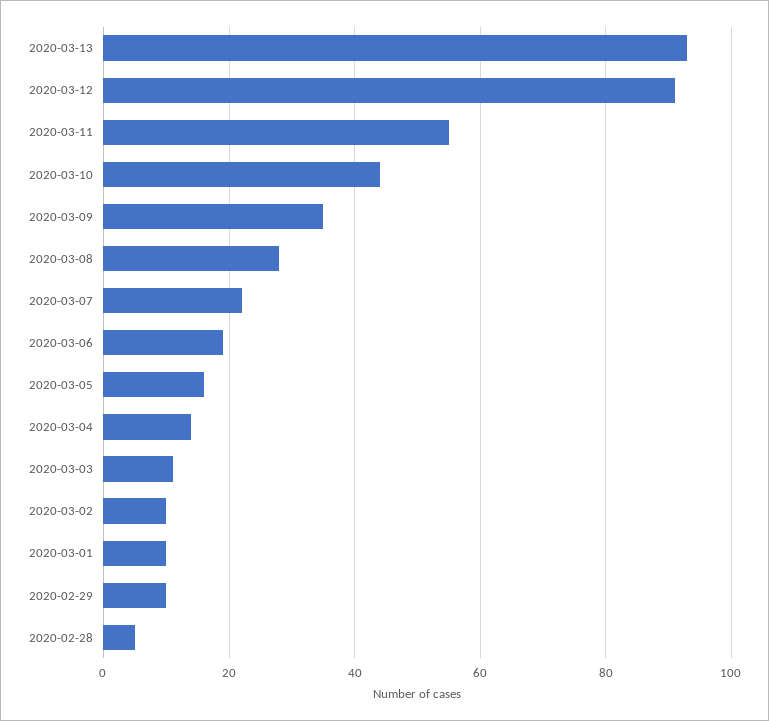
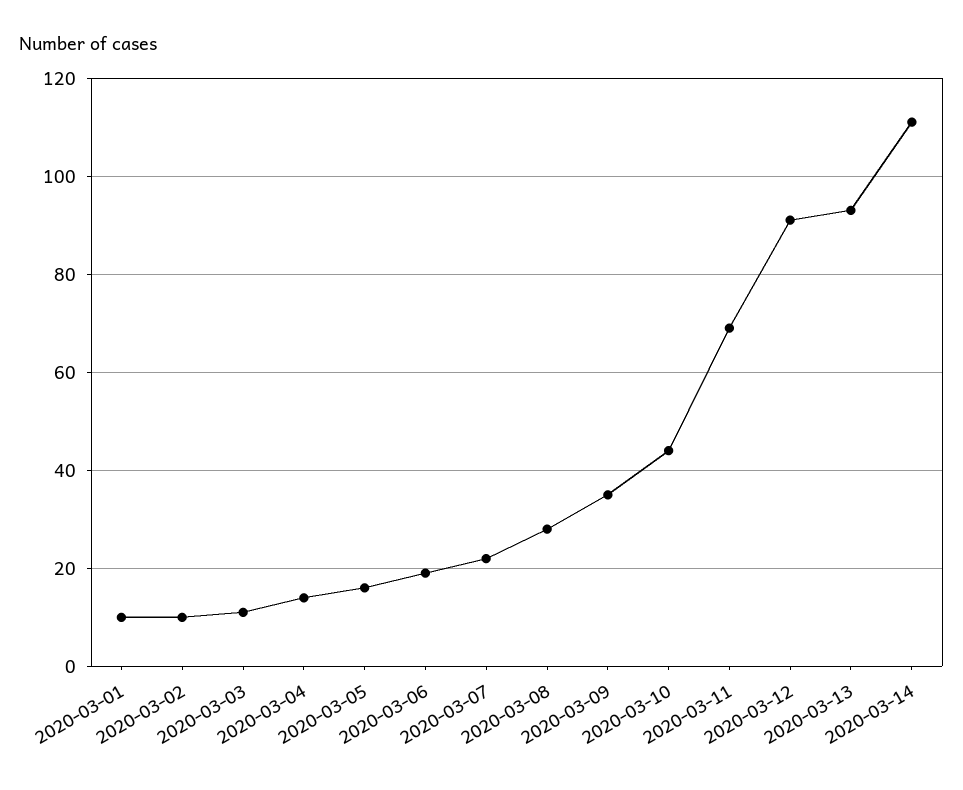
2020-03-11: 55 -> 70
2020-02-29: 10 -> none
2020-02-28: 5 -> none
2020-03-14: none -> 110

